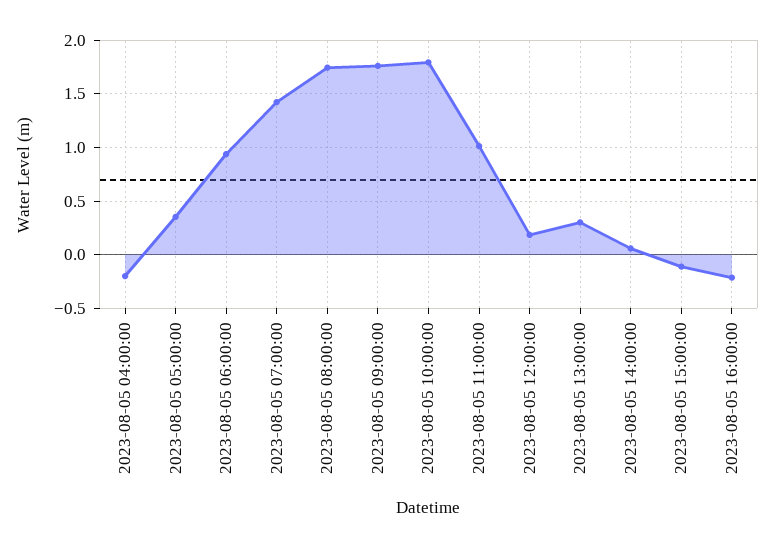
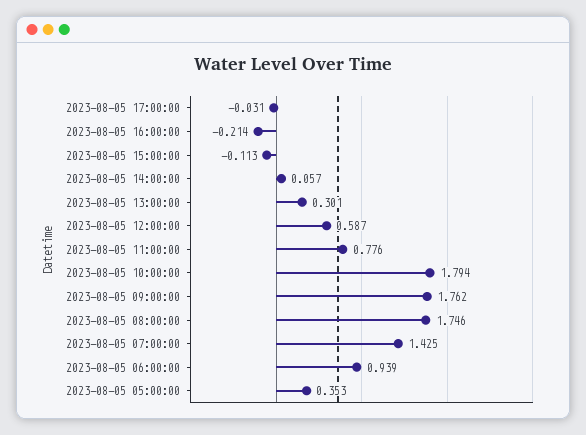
2023-08-05 04:00:00: -0.2 -> none
2023-08-05 11:00:00: 1 -> 0.776
2023-08-05 12:00:00: 0.2 -> 0.587
2023-08-05 17:00:00: none -> -0.031

